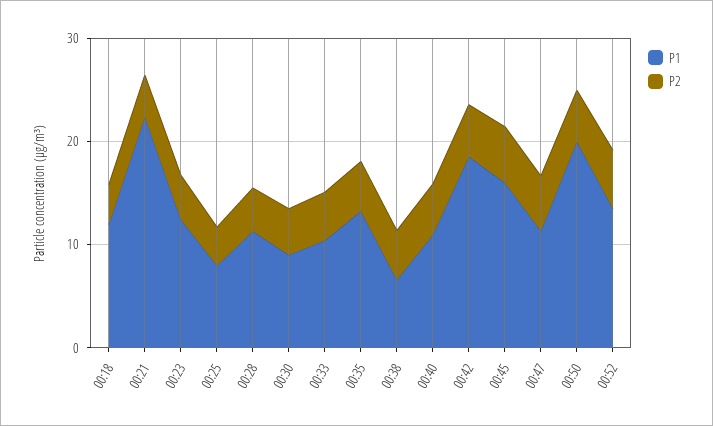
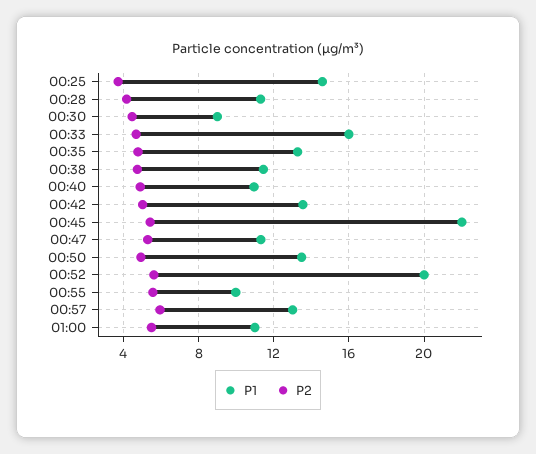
P1, 00:18: 12 -> none
P2, 00:18: 4 -> none
P1, 00:21: 22 -> none
P2, 00:21: 4 -> none
P1, 00:23: 12 -> none
P2, 00:23: 4 -> none
P1, 00:25: 8 -> 14.5
P1, 00:33: 10 -> 16
P1, 00:38: 6 -> 11.5
P1, 00:42: 18 -> 13.5
P1, 00:45: 16 -> 22
P1, 00:50: 20 -> 13.5
P1, 00:52: 14 -> 20
P1, 00:55: none -> 10
P2, 00:55: none -> 5.5
P1, 00:57: none -> 13
P2, 00:57: none -> 6
P1, 01:00: none -> 11
P2, 01:00: none -> 5.5

